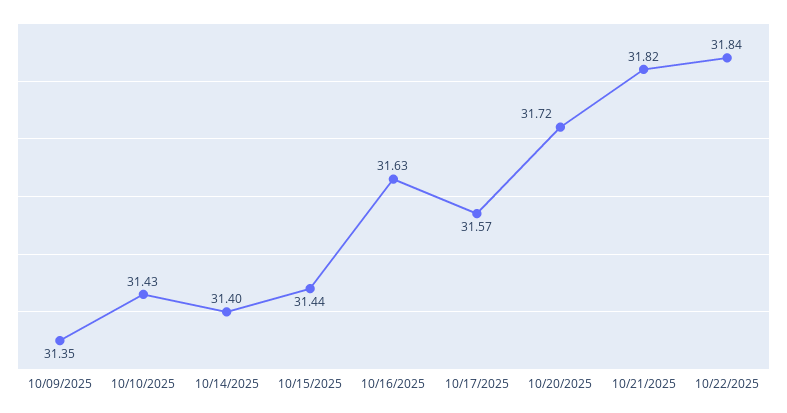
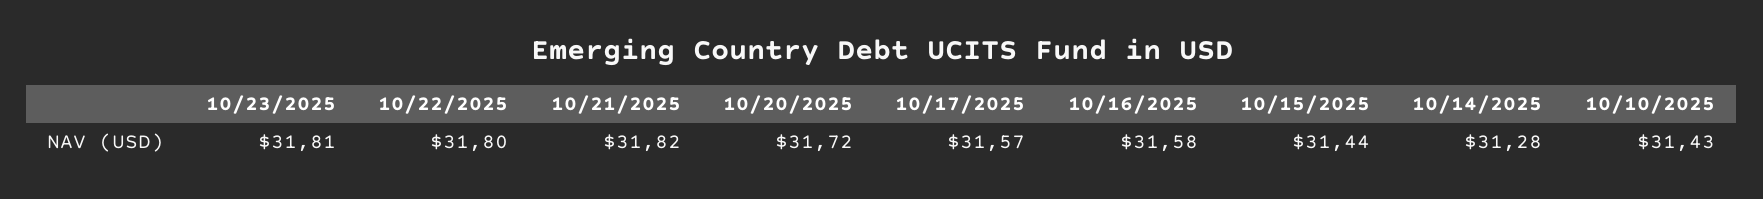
10/09/2025: 31.35 -> none
10/14/2025: 31.4 -> 31.28
10/16/2025: 31.63 -> 31.58
10/22/2025: 31.84 -> 31.8
10/23/2025: none -> 31.81

